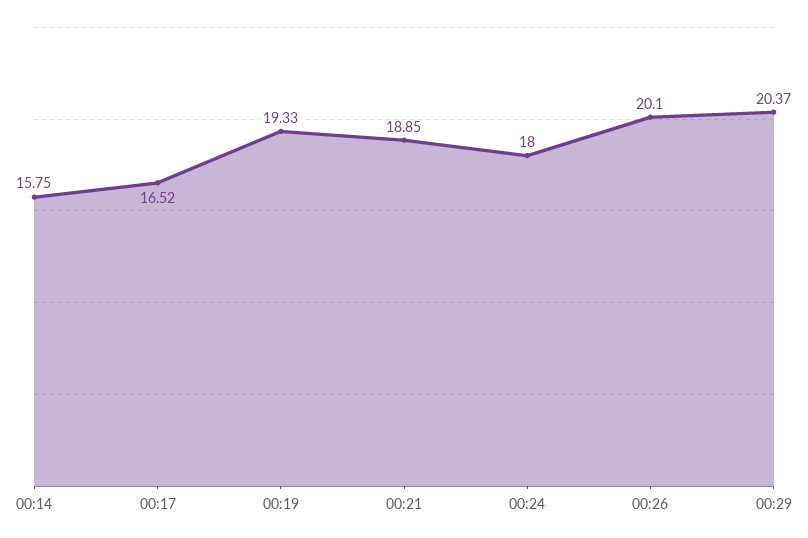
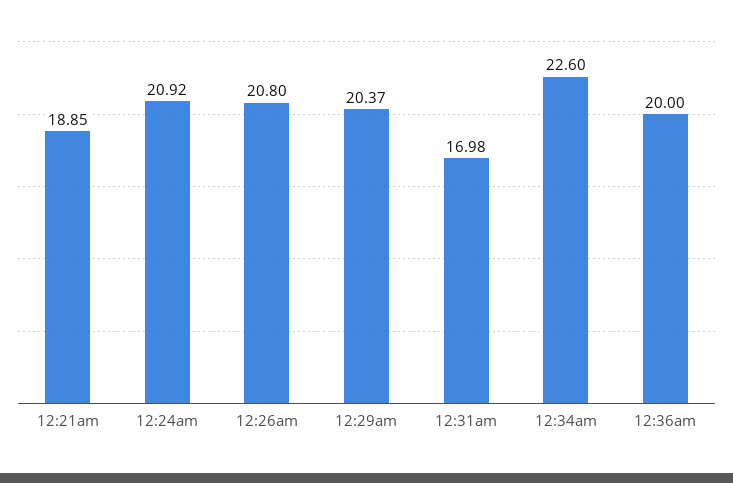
00:14: 15.75 -> none
00:17: 16.52 -> none
00:19: 19.33 -> none
00:24: 18 -> 20.92
00:26: 20.1 -> 20.8
12:31am: none -> 16.98
12:34am: none -> 22.6
12:36am: none -> 20

